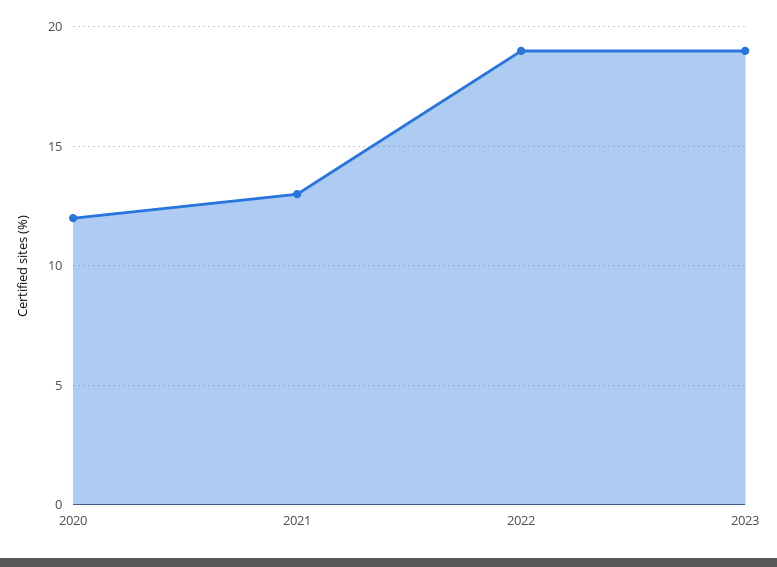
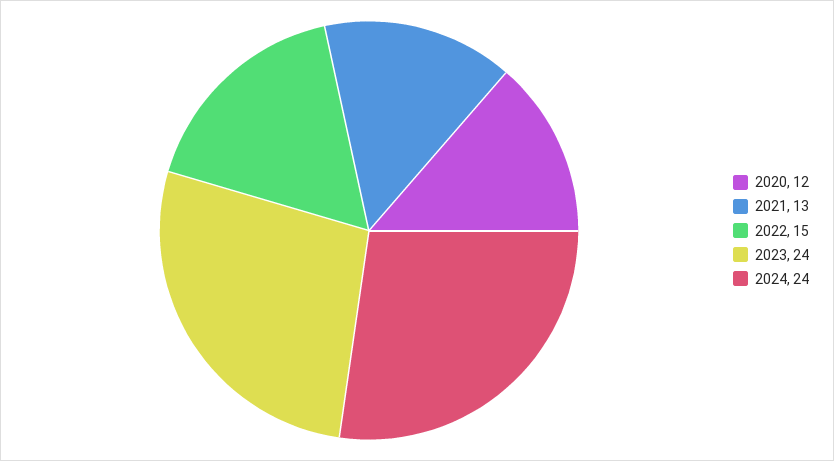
2022: 19 -> 15
2023: 19 -> 24
2024: none -> 24

